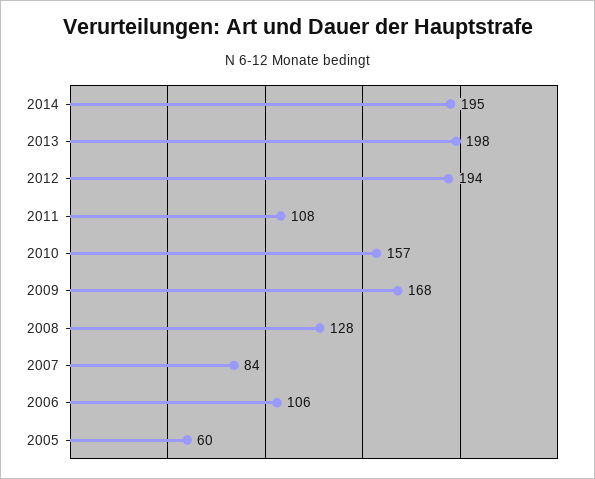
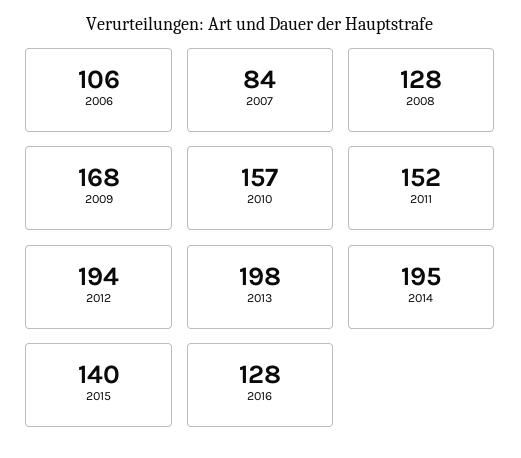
2011: 108 -> 152
2005: 60 -> none
2015: none -> 140
2016: none -> 128

